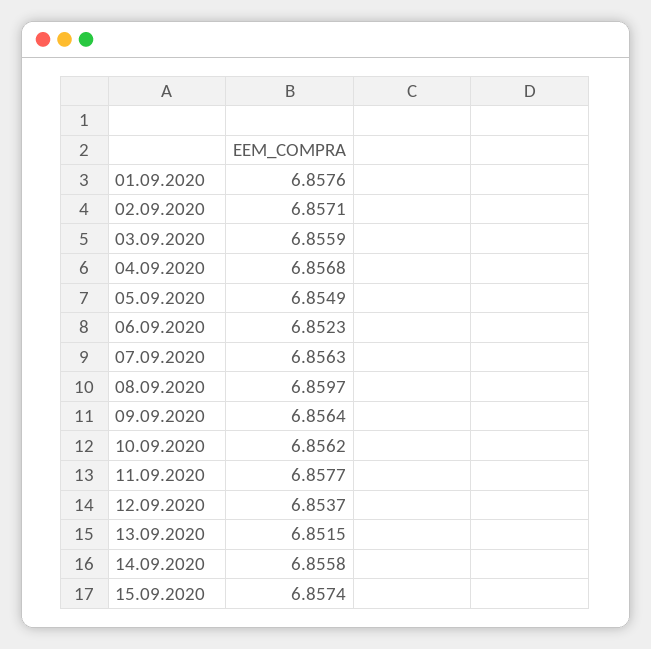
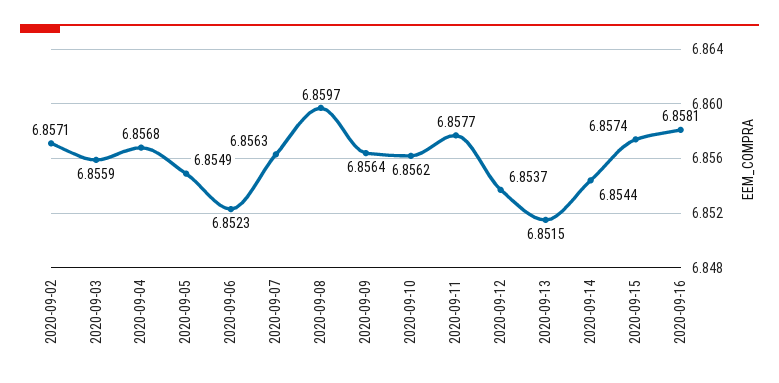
01.09.2020: 6.8576 -> none
14.09.2020: 6.8558 -> 6.8544
2020-09-16: none -> 6.8581

